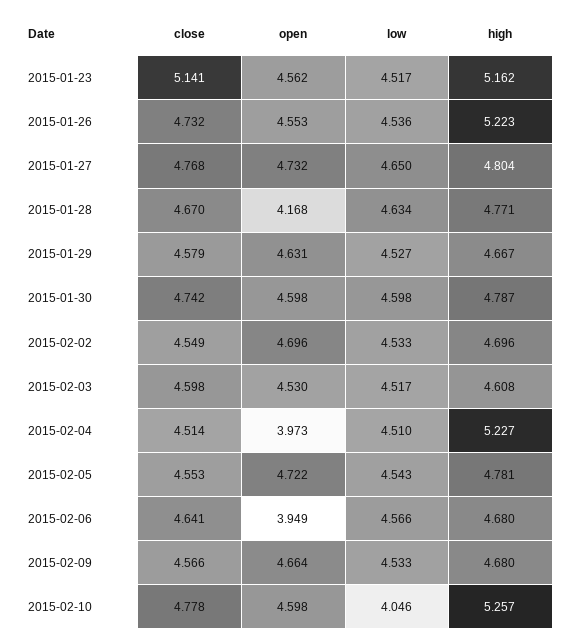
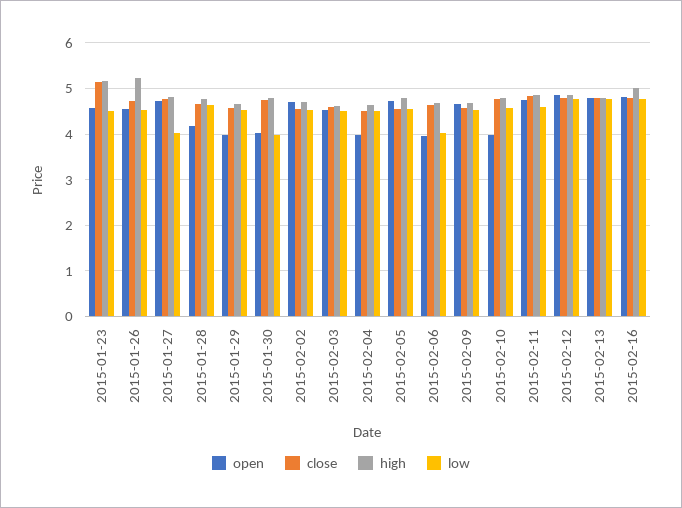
low, 2015-01-27: 4.65 -> 4
open, 2015-01-29: 4.631 -> 4
open, 2015-01-30: 4.598 -> 4
low, 2015-01-30: 4.598 -> 4
high, 2015-02-04: 5.227 -> 4.6
low, 2015-02-06: 4.566 -> 4
open, 2015-02-10: 4.598 -> 4
low, 2015-02-10: 4.046 -> 4.6
high, 2015-02-10: 5.257 -> 4.8
open, 2015-02-11: none -> 4.8
close, 2015-02-11: none -> 4.8
high, 2015-02-11: none -> 4.8
low, 2015-02-11: none -> 4.6
open, 2015-02-12: none -> 4.8
close, 2015-02-12: none -> 4.8
high, 2015-02-12: none -> 4.8
low, 2015-02-12: none -> 4.8
open, 2015-02-13: none -> 4.8
close, 2015-02-13: none -> 4.8
high, 2015-02-13: none -> 4.8
low, 2015-02-13: none -> 4.8
open, 2015-02-16: none -> 4.8
close, 2015-02-16: none -> 4.8
high, 2015-02-16: none -> 5
low, 2015-02-16: none -> 4.8

